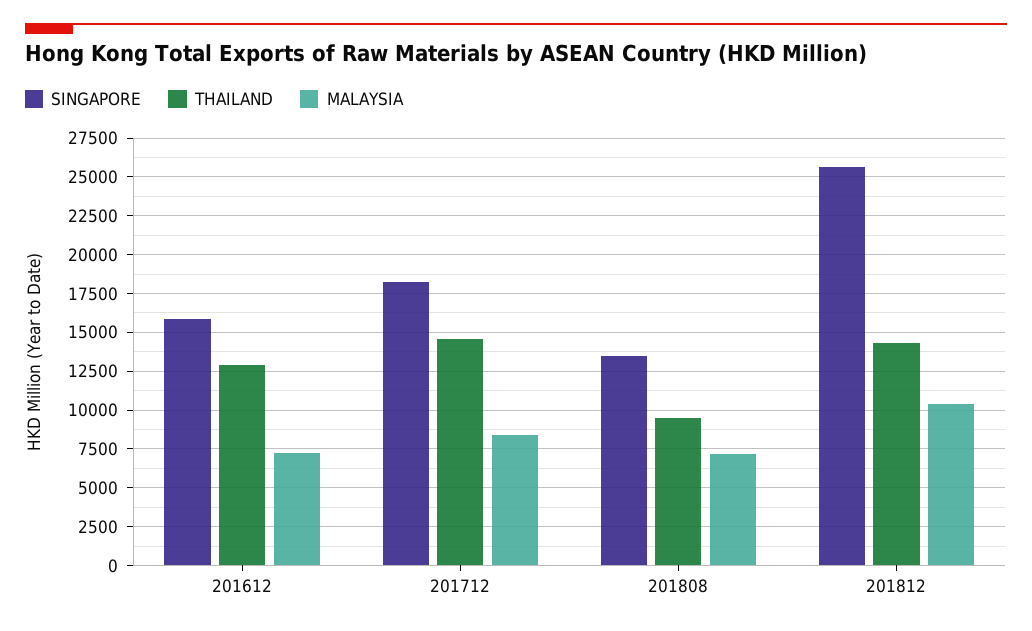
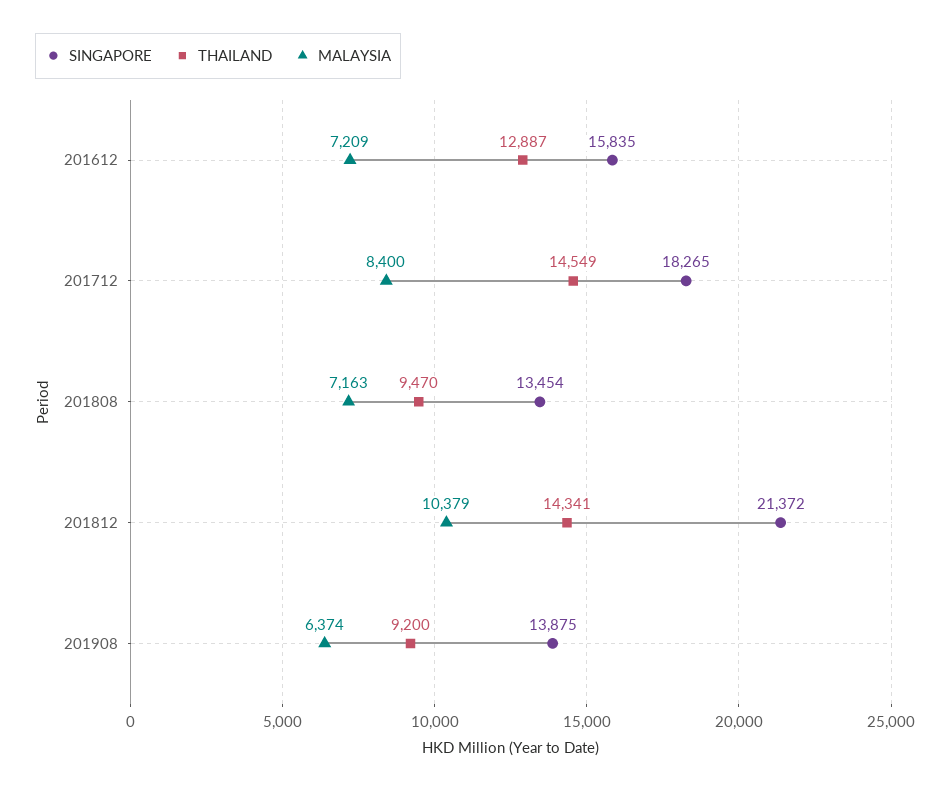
SINGAPORE, 201812: 25500 -> 21372
SINGAPORE, 201908: none -> 13875
THAILAND, 201908: none -> 9200
MALAYSIA, 201908: none -> 6374

